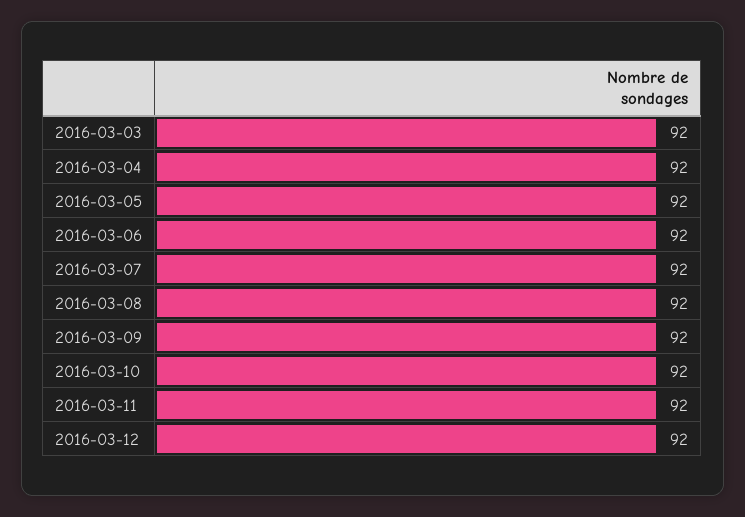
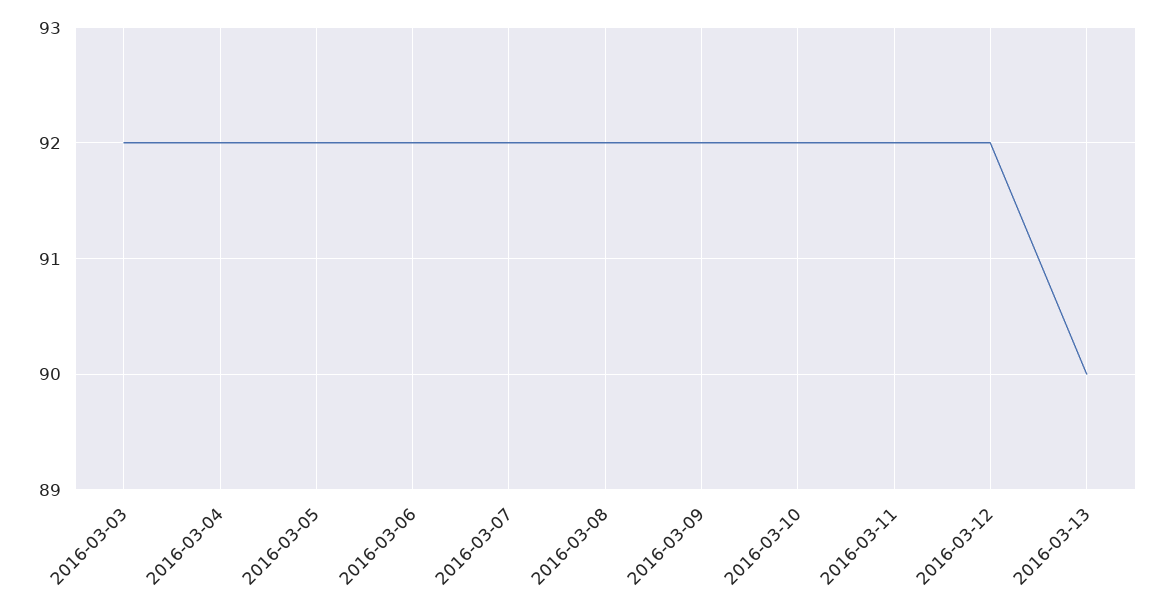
2016-03-13: none -> 90

